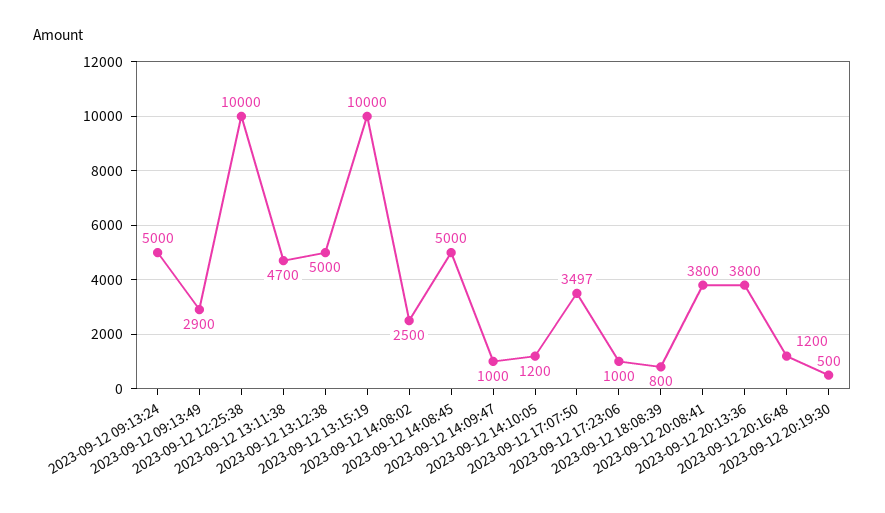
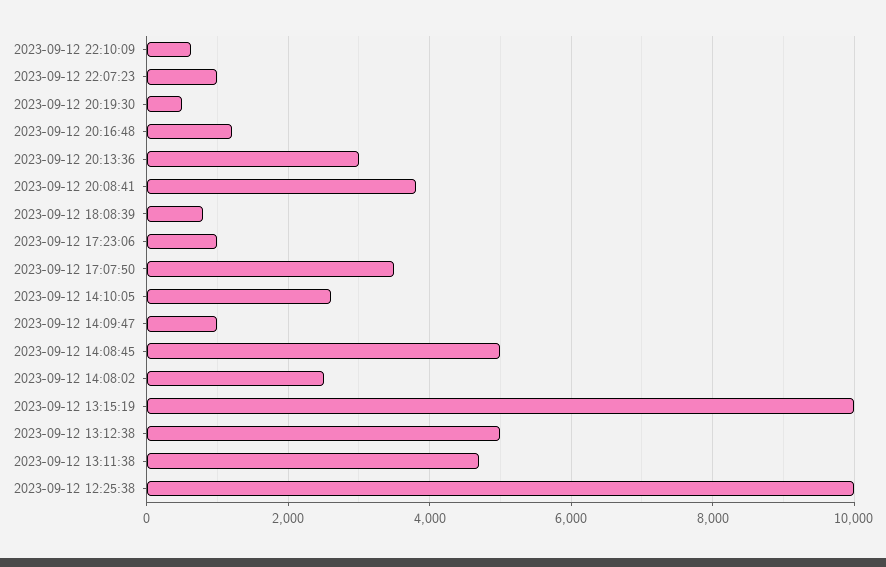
2023-09-12 09:13:24: 5000 -> none
2023-09-12 09:13:49: 2900 -> none
2023-09-12 14:10:05: 1200 -> 2600
2023-09-12 20:13:36: 3800 -> 3000
2023-09-12 22:10:09: none -> 600
2023-09-12 22:07:23: none -> 1000

